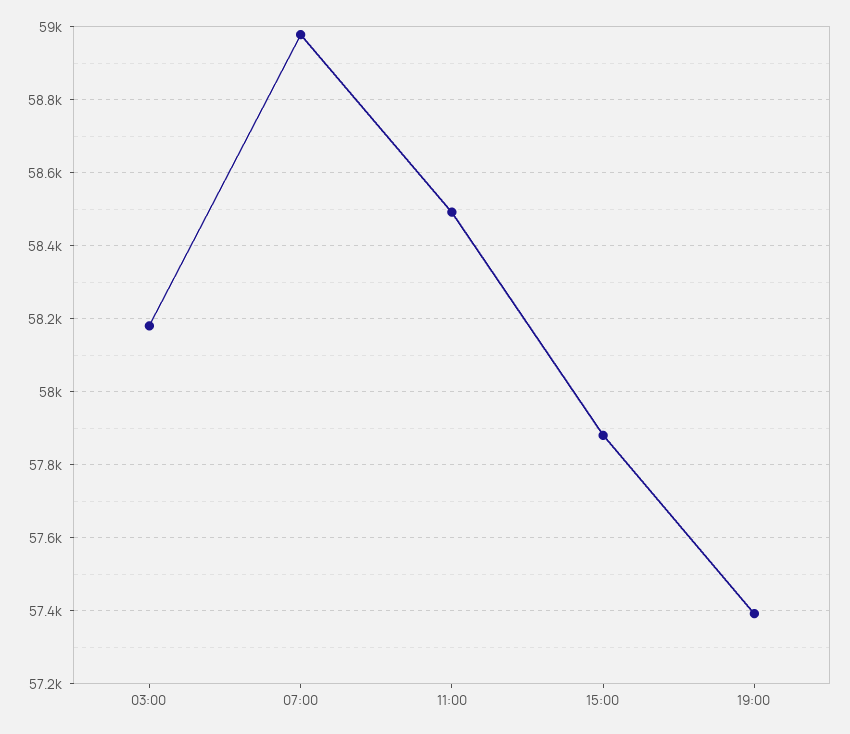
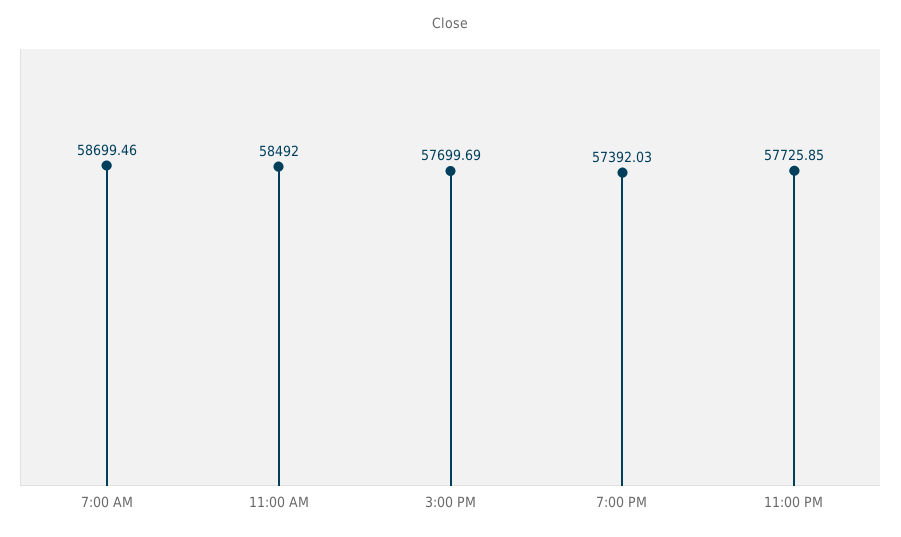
03:00: 58180 -> none
07:00: 58980 -> 58699.46
15:00: 57880 -> 57699.69
11:00 PM: none -> 57725.85

